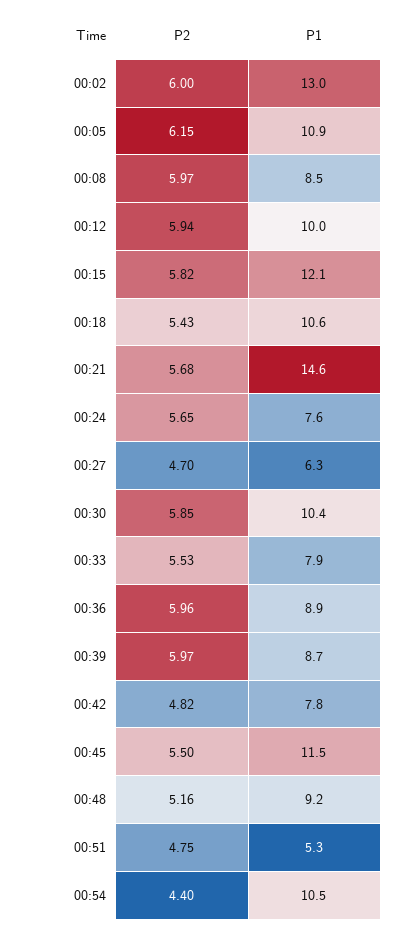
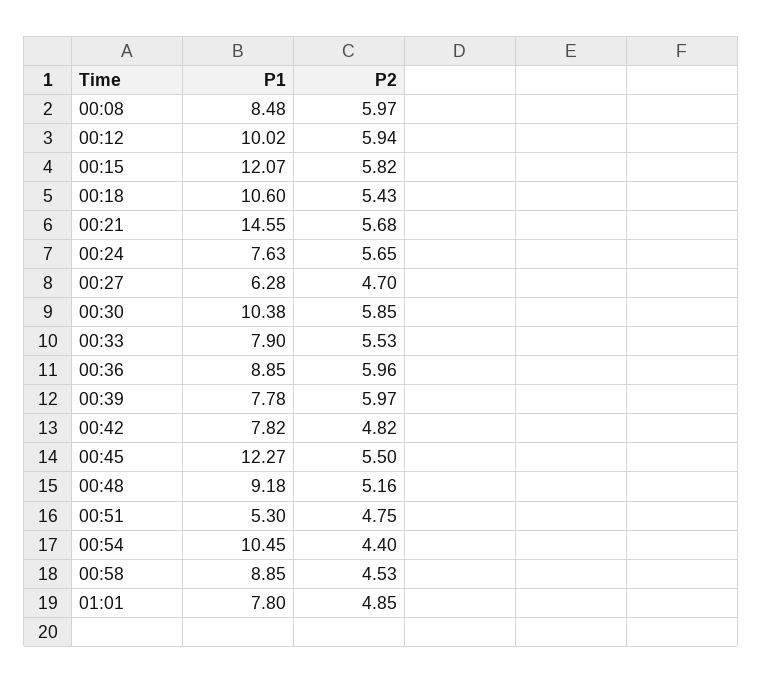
P2, 00:02: 6 -> none
P1, 00:02: 13 -> none
P2, 00:05: 6.15 -> none
P1, 00:05: 10.9 -> none
P1, 00:39: 8.7 -> 7.78
P1, 00:45: 11.5 -> 12.27
P1, 00:58: none -> 8.85
P2, 00:58: none -> 4.53
P1, 01:01: none -> 7.8
P2, 01:01: none -> 4.85

